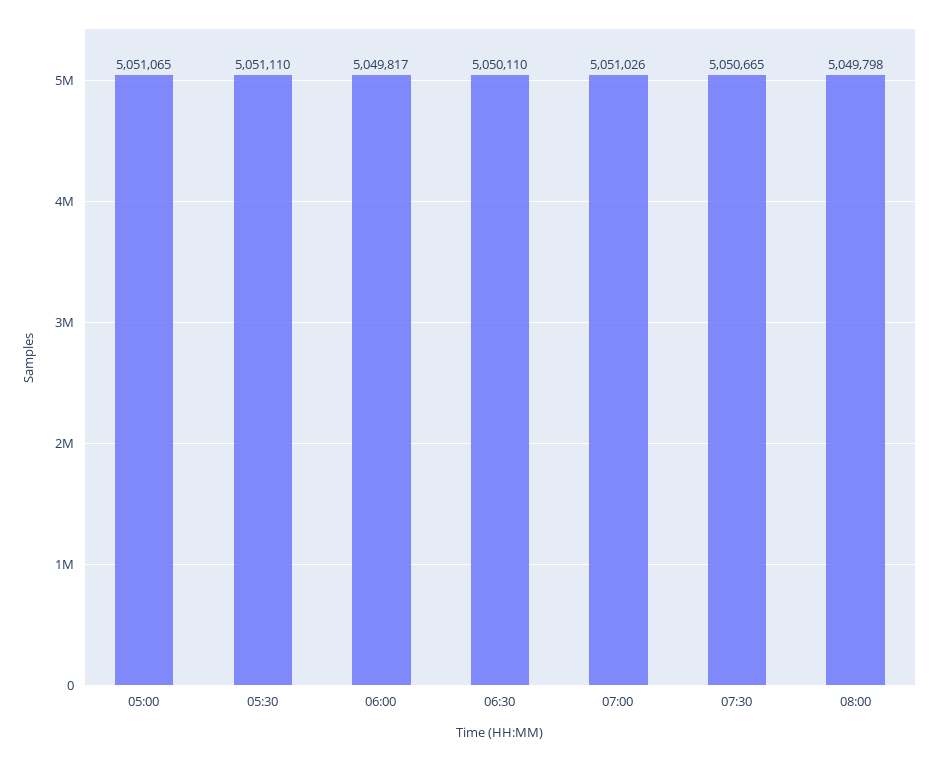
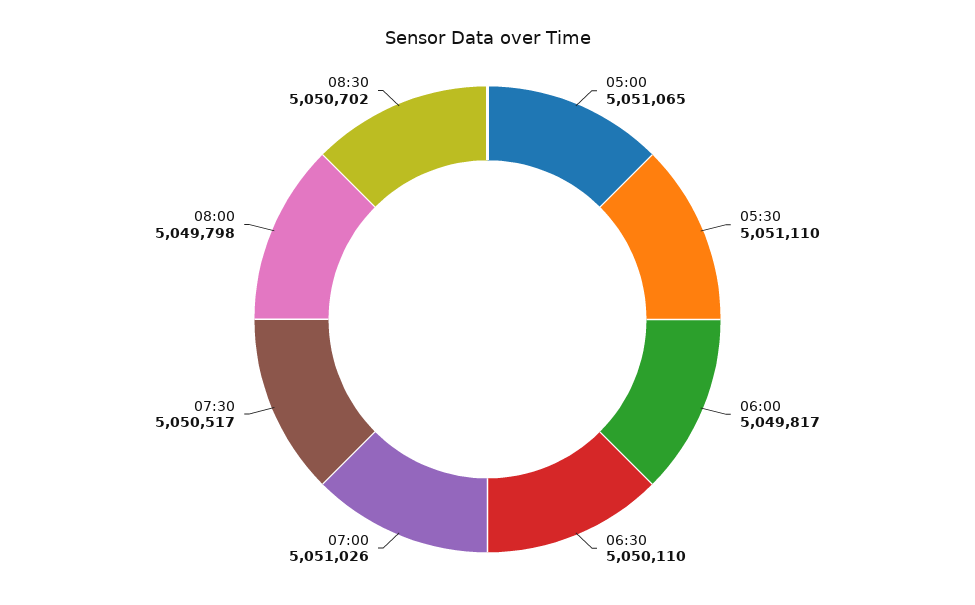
07:30: 5050665 -> 5050517
08:30: none -> 5050702

